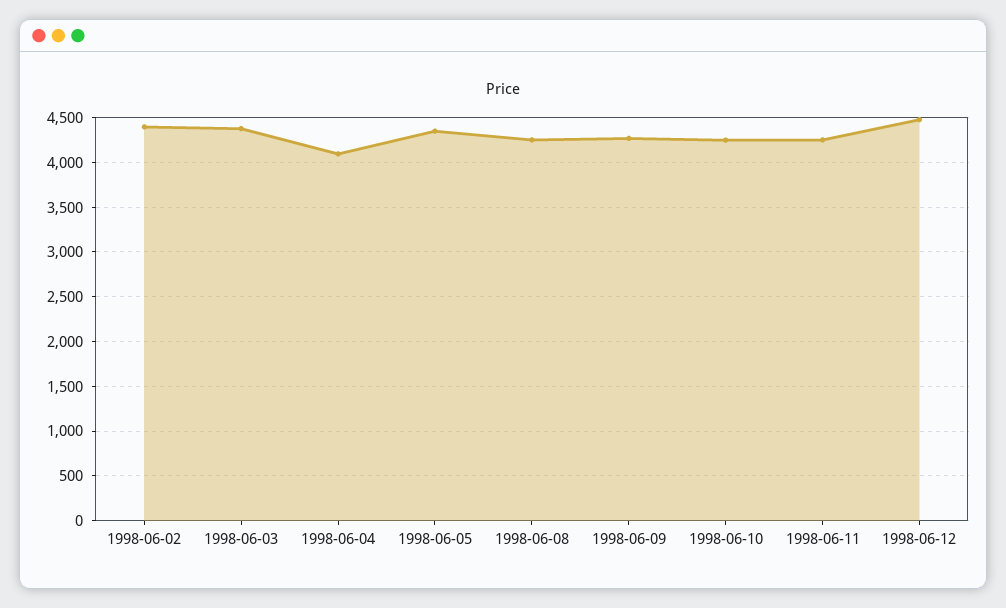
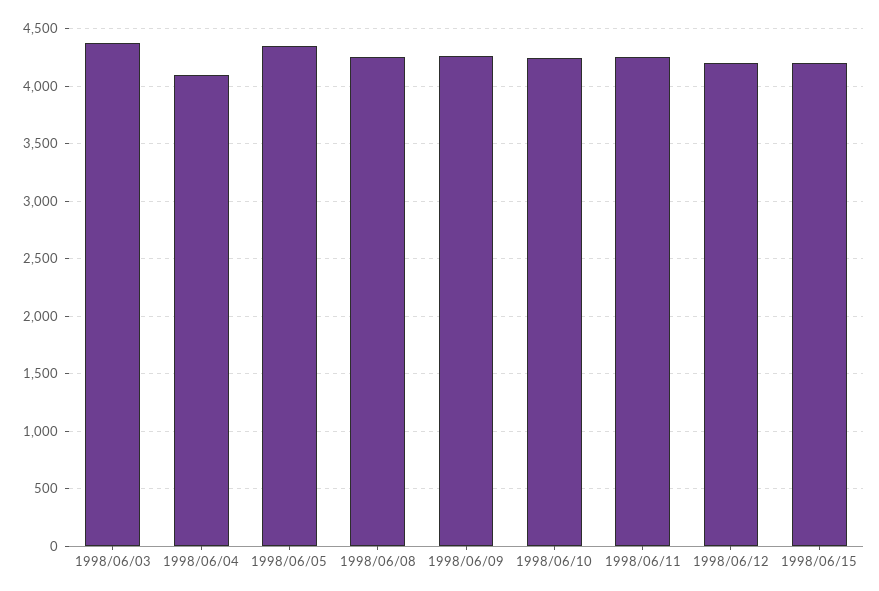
1998-06-02: 4400 -> none
1998-06-12: 4500 -> 4200
1998/06/15: none -> 4200

